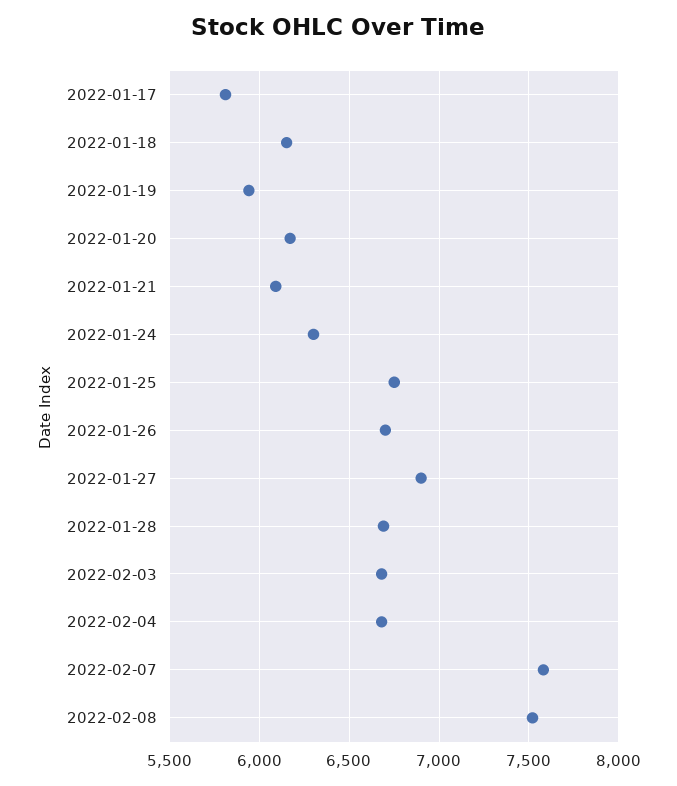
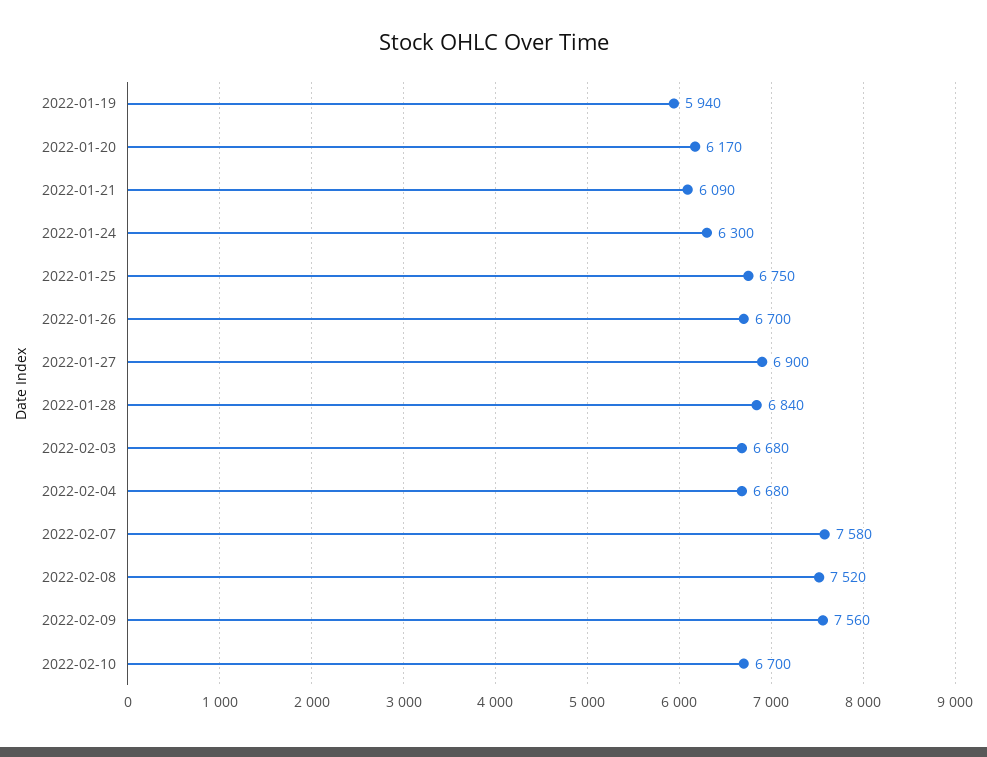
2022-01-17: 5800 -> none
2022-01-18: 6150 -> none
2022-01-28: 6700 -> 6840
2022-02-09: none -> 7560
2022-02-10: none -> 6700

